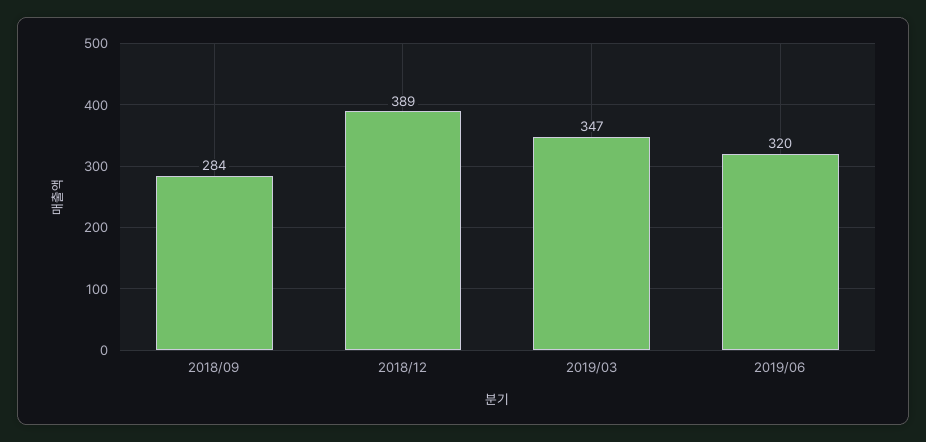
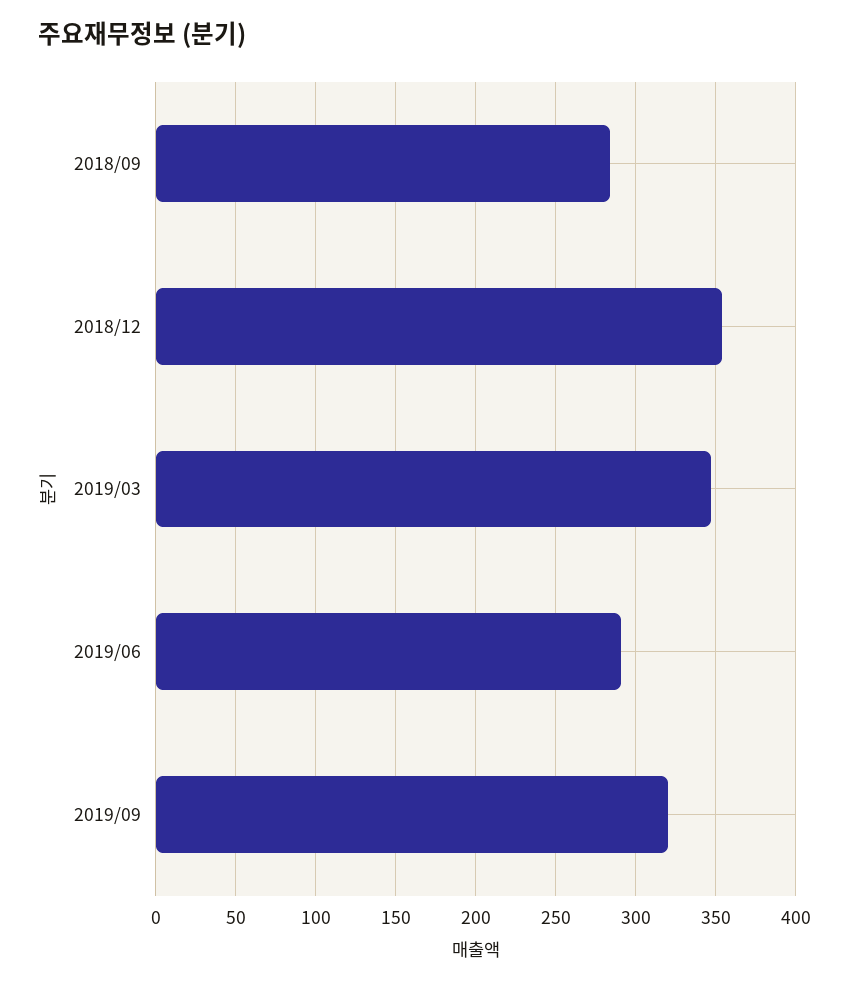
2018/12: 389 -> 355
2019/06: 320 -> 290
2019/09: none -> 320

